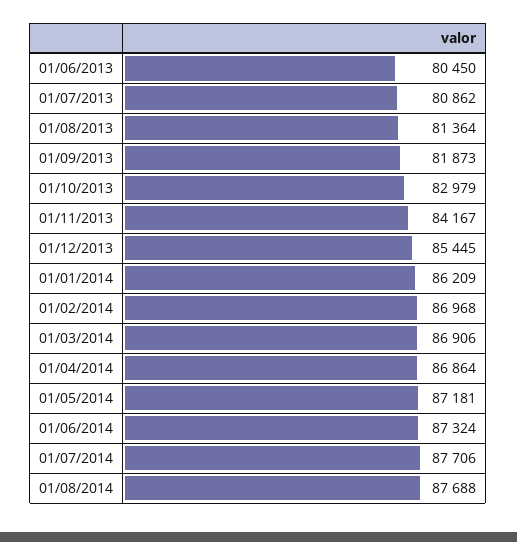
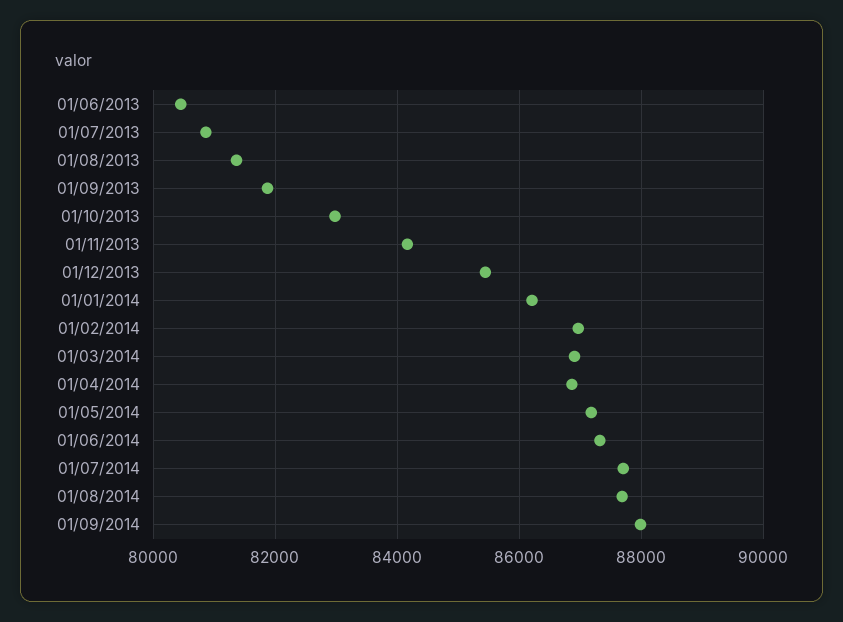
01/09/2014: none -> 88000

